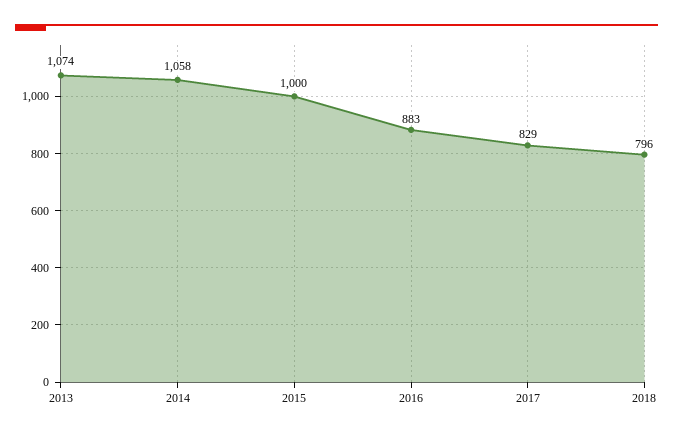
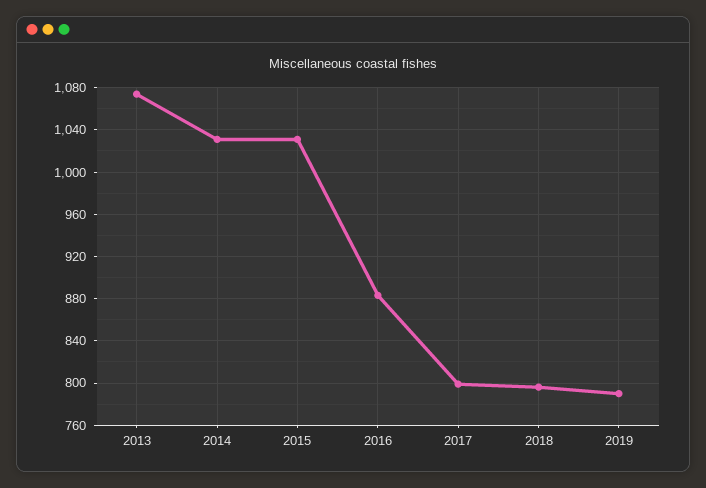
2014: 1058 -> 1030
2015: 1000 -> 1030
2017: 829 -> 800
2019: none -> 790

